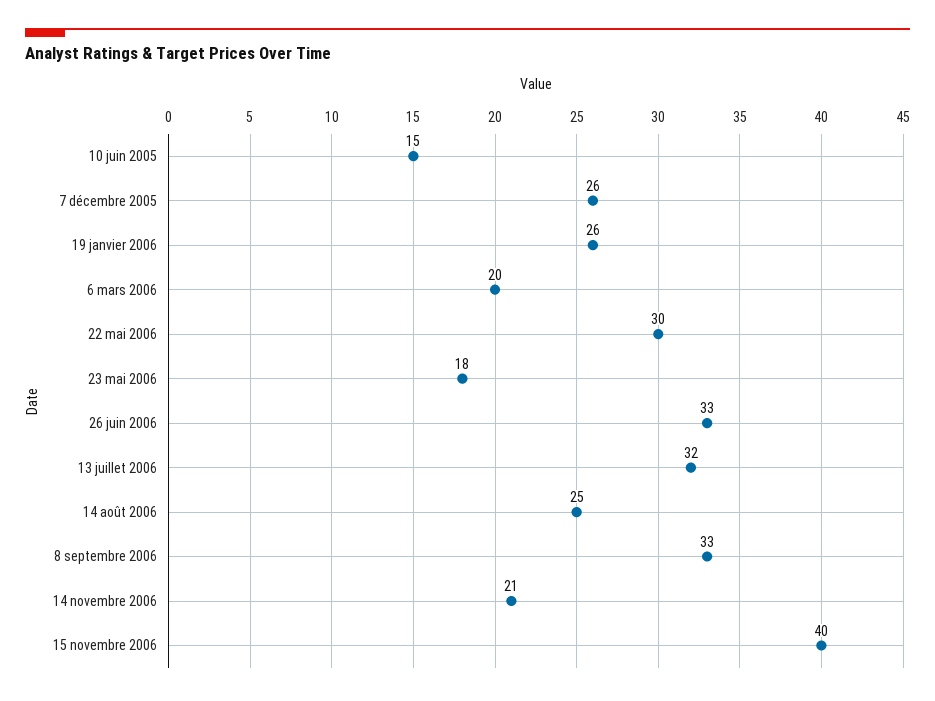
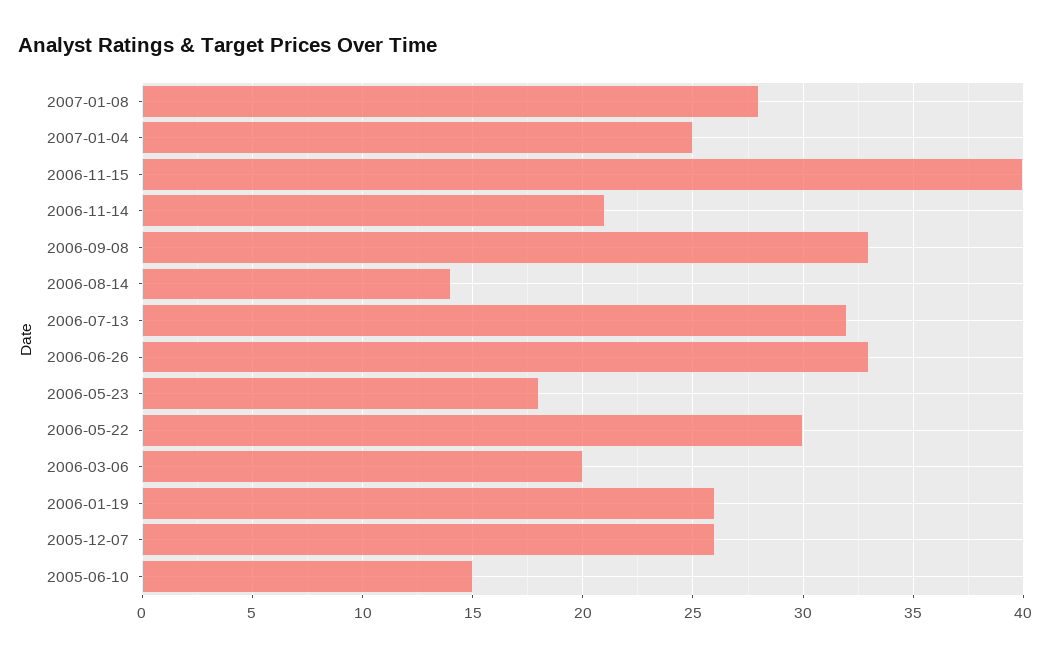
14 août 2006: 25 -> 14
2007-01-08: none -> 28
2007-01-04: none -> 25

